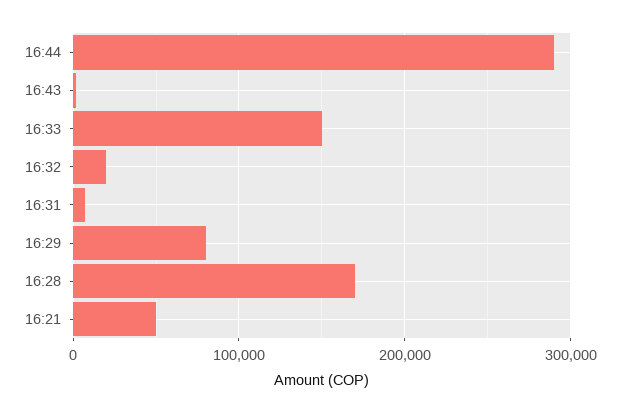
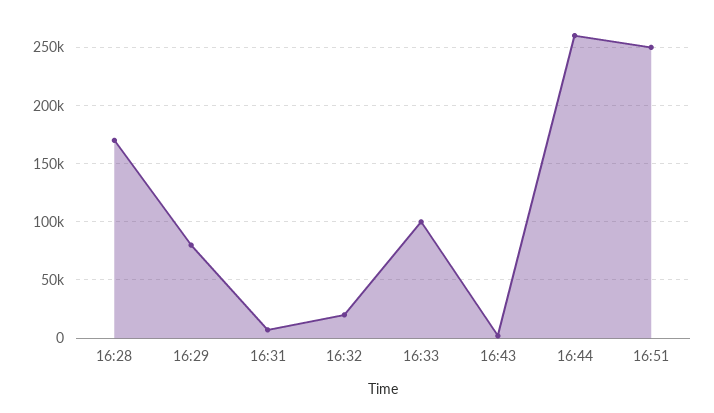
16:44: 290000 -> 260000
16:33: 150000 -> 100000
16:21: 50000 -> none
16:51: none -> 250000

